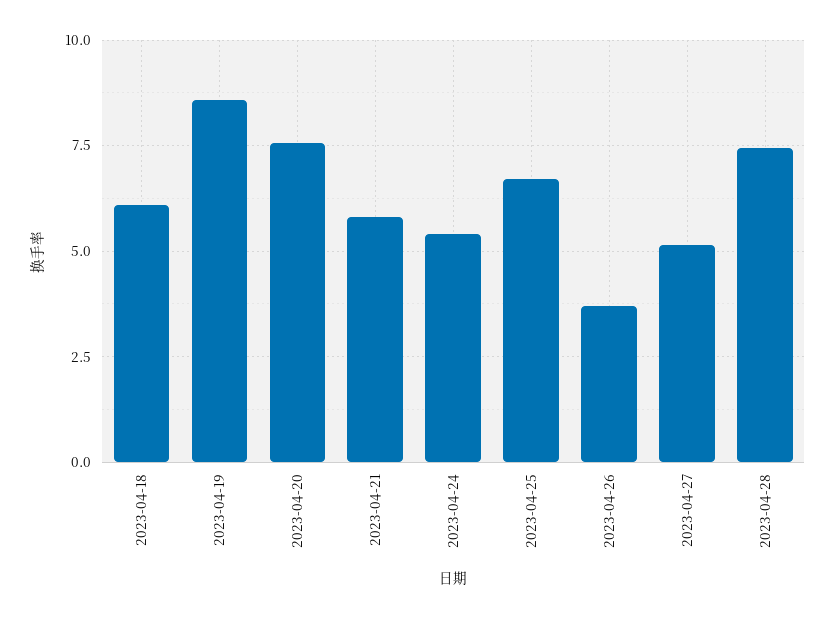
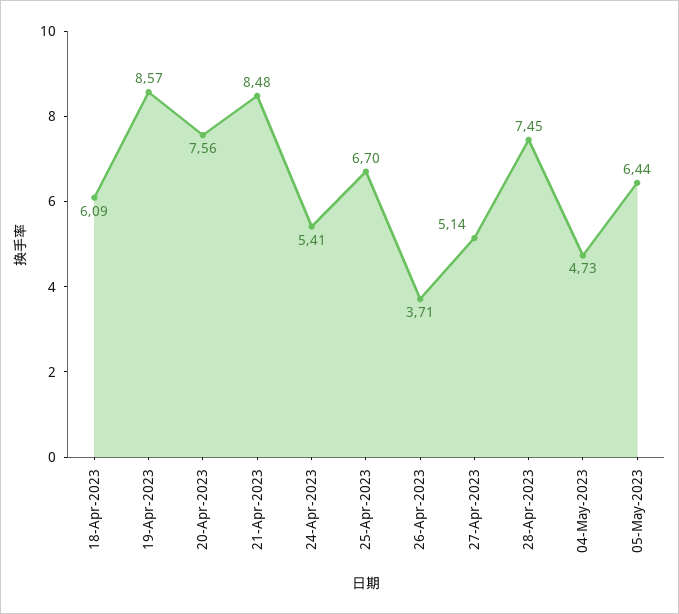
2023-04-21: 5.75 -> 8.48
04-May-2023: none -> 4.73
05-May-2023: none -> 6.44

